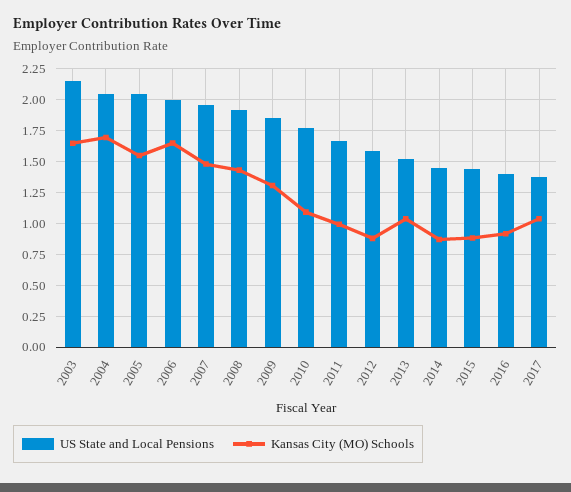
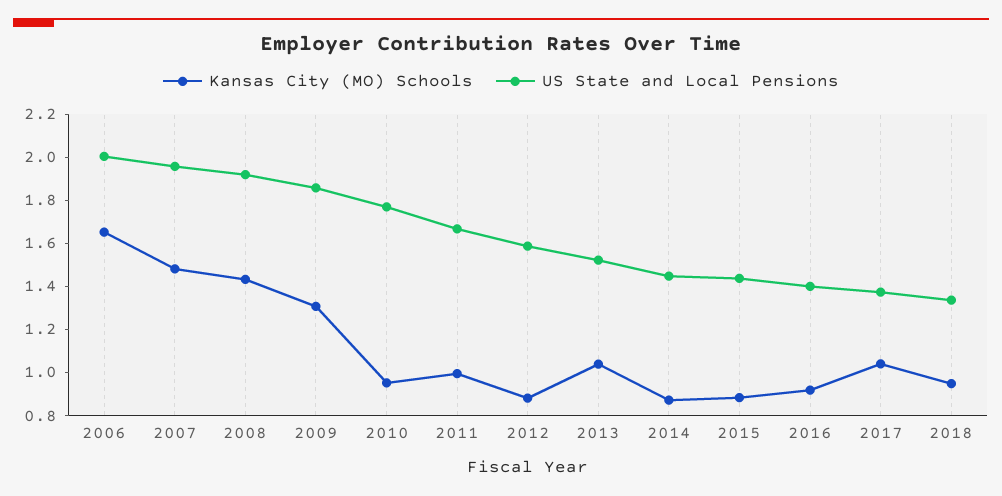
US State and Local Pensions, 2003: 2.15 -> none
Kansas City (MO) Schools, 2003: 1.65 -> none
US State and Local Pensions, 2004: 2.05 -> none
Kansas City (MO) Schools, 2004: 1.7 -> none
US State and Local Pensions, 2005: 2.05 -> none
Kansas City (MO) Schools, 2005: 1.55 -> none
Kansas City (MO) Schools, 2010: 1.1 -> 0.95
Kansas City (MO) Schools, 2018: none -> 0.95
US State and Local Pensions, 2018: none -> 1.35

